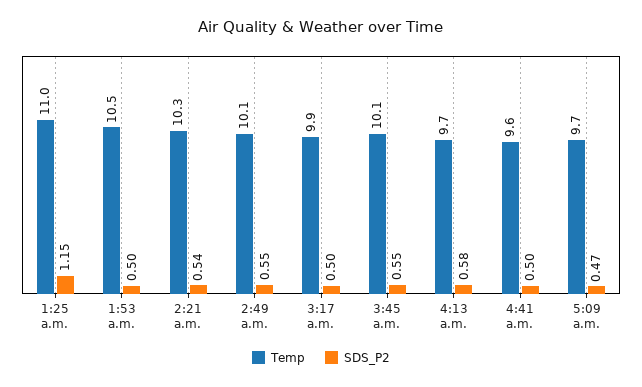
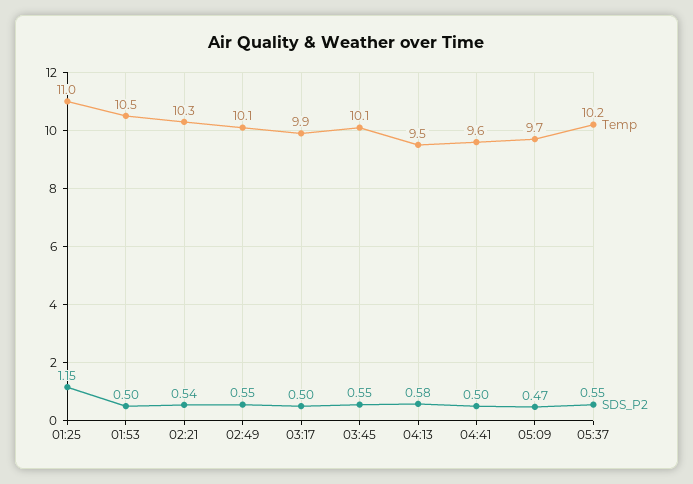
Temp, 4:13 a.m.: 9.7 -> 9.5
Temp, 05:37: none -> 10.2
SDS_P2, 05:37: none -> 0.55

